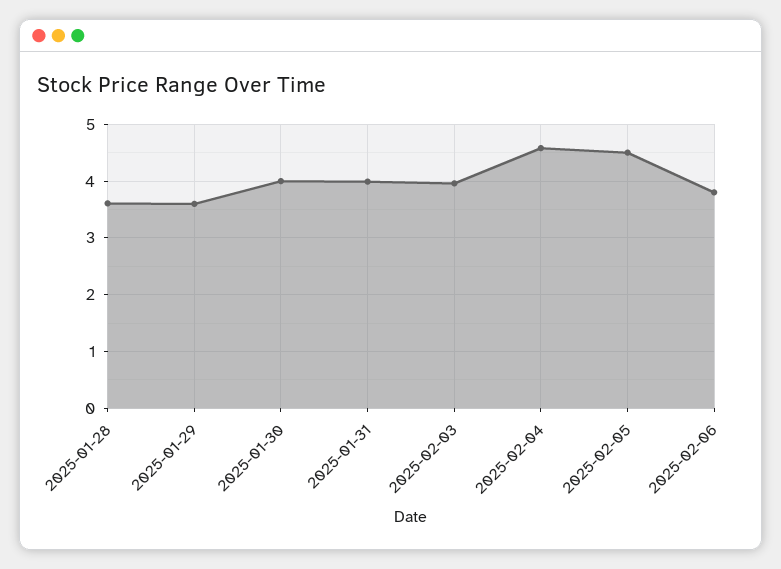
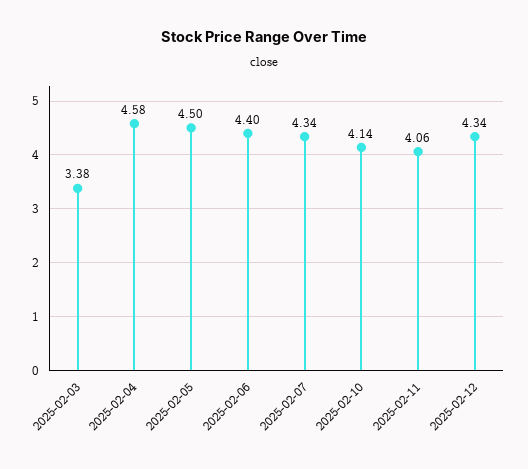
2025-01-28: 3.6 -> none
2025-01-29: 3.6 -> none
2025-01-30: 4 -> none
2025-01-31: 4 -> none
2025-02-03: 4 -> 3.38
2025-02-06: 3.8 -> 4.4
2025-02-07: none -> 4.34
2025-02-10: none -> 4.14
2025-02-11: none -> 4.06
2025-02-12: none -> 4.34

